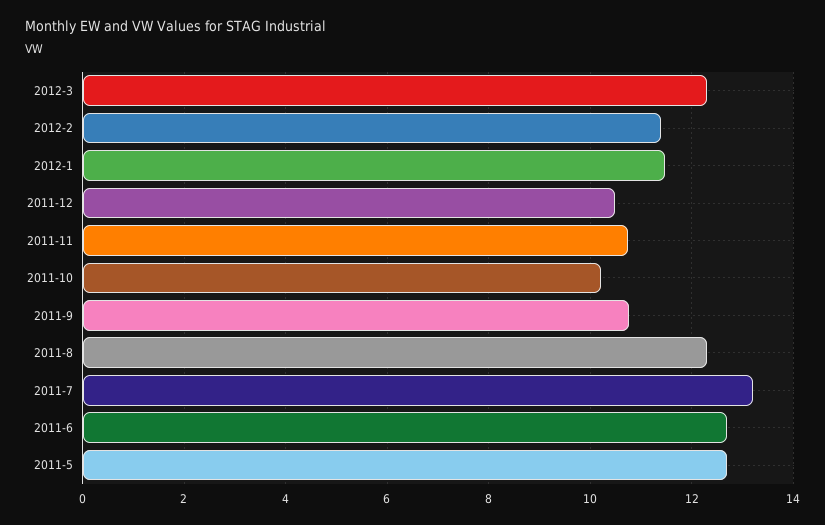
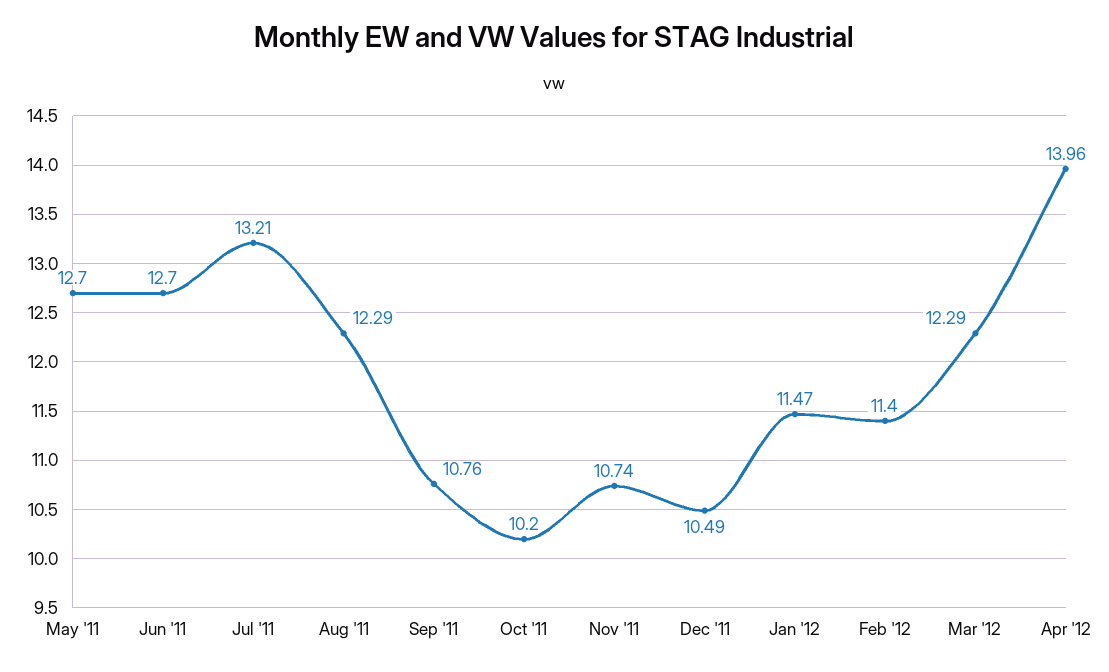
Apr '12: none -> 13.96

